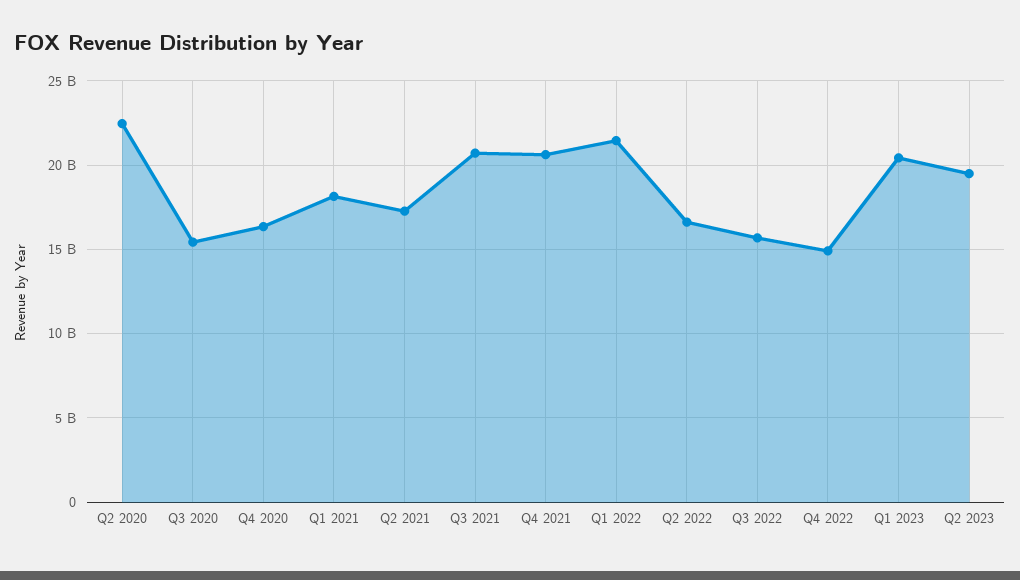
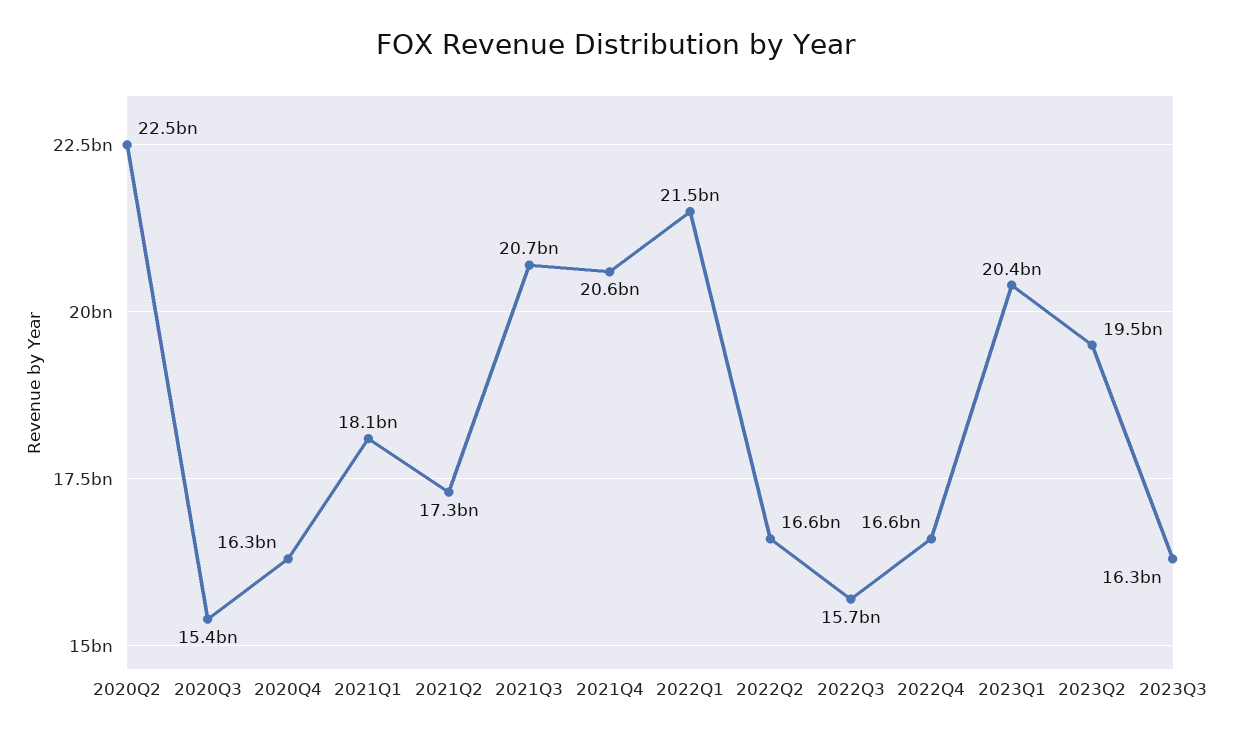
Q4 2022: 15000000000 -> 16600000000
2023Q3: none -> 16300000000

